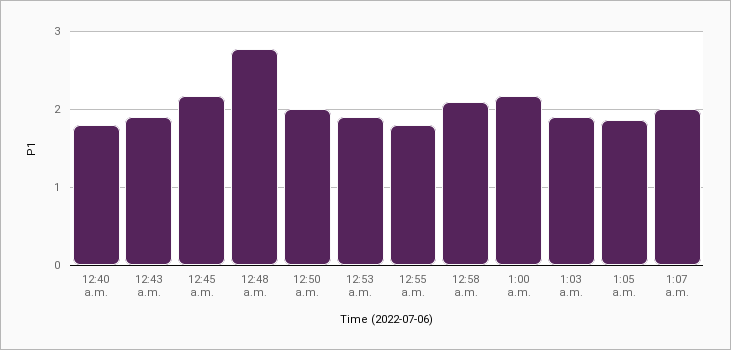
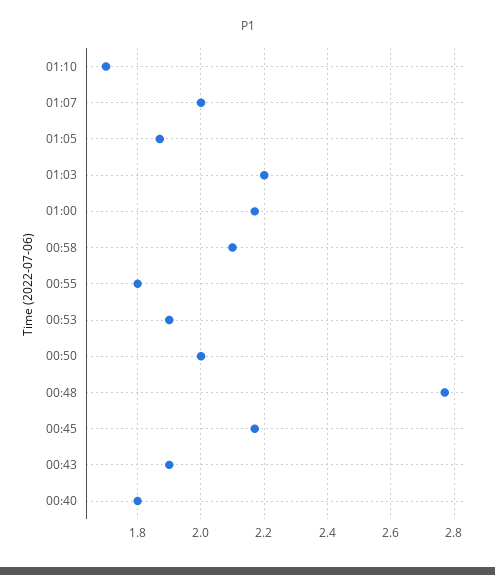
1:03 a.m.: 1.9 -> 2.2
01:10: none -> 1.7

